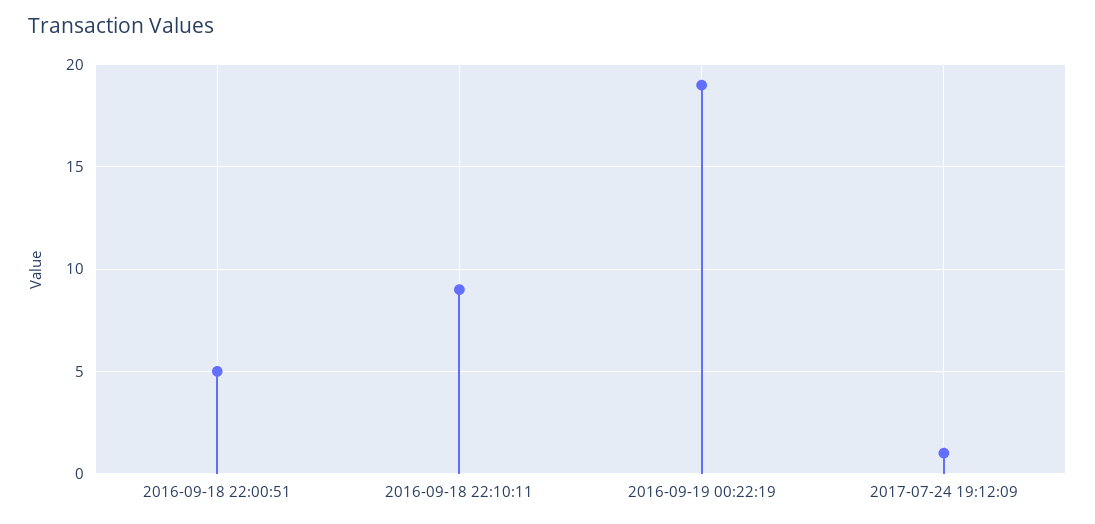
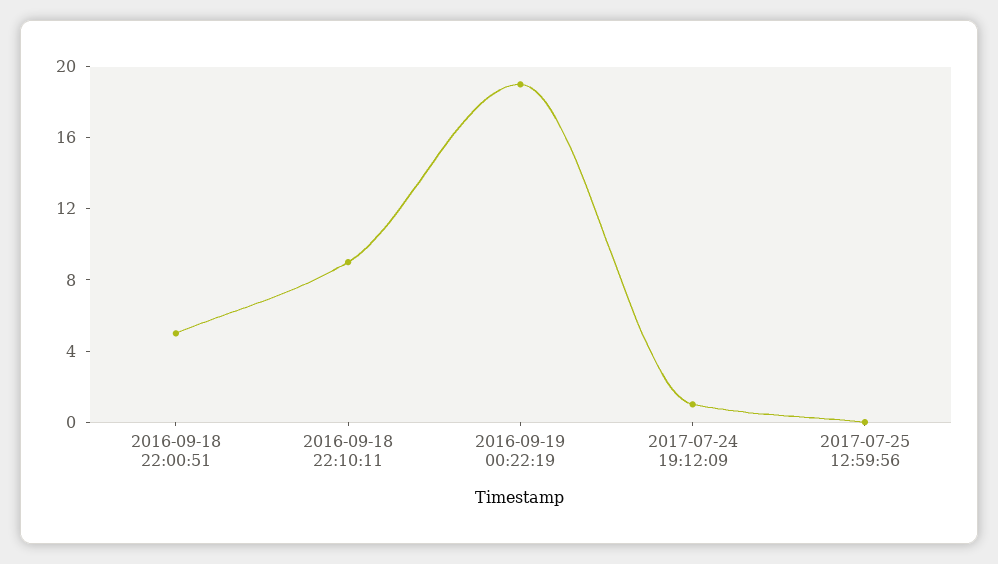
2017-07-25 12:59:56: none -> 0

